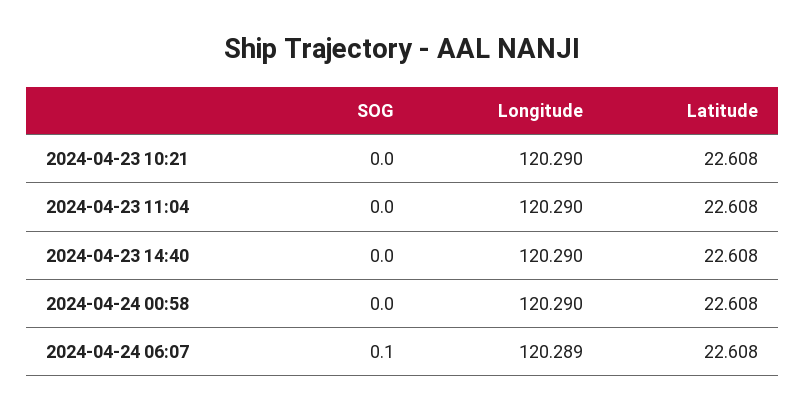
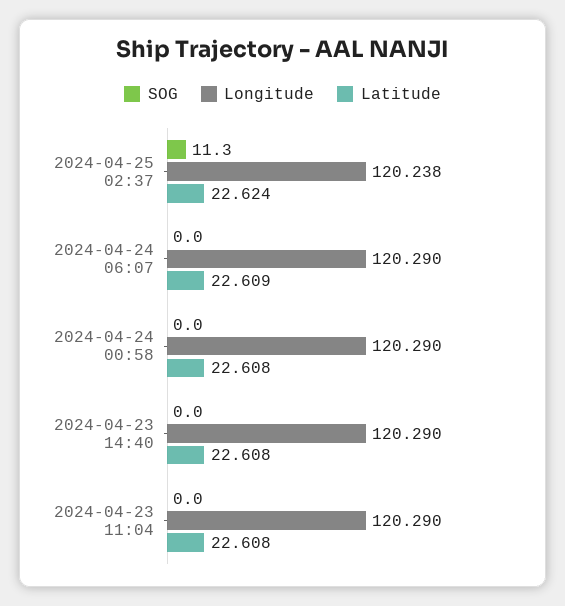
SOG, 2024-04-23 10:21: 0 -> none
Longitude, 2024-04-23 10:21: 120.29 -> none
Latitude, 2024-04-23 10:21: 22.608 -> none
SOG, 2024-04-24 06:07: 0.1 -> 0
Longitude, 2024-04-24 06:07: 120.289 -> 120.29
Latitude, 2024-04-24 06:07: 22.608 -> 22.609
SOG, 2024-04-25 02:37: none -> 11.3
Longitude, 2024-04-25 02:37: none -> 120.238
Latitude, 2024-04-25 02:37: none -> 22.624

